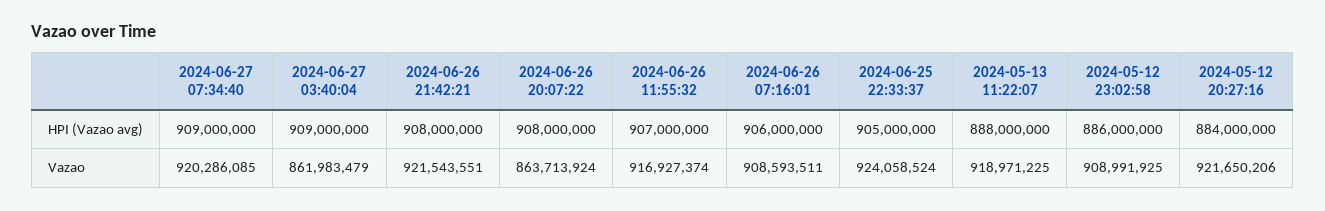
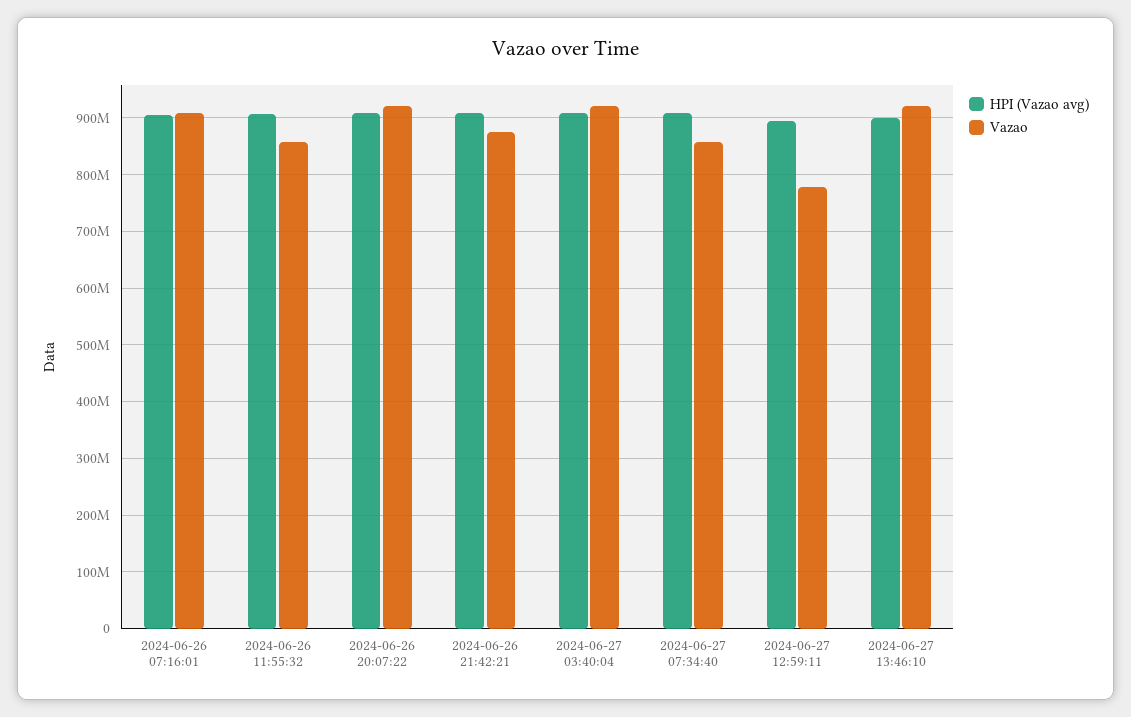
HPI (Vazao avg), 2024-06-25 22:33:37: 905000000 -> none
HPI (Vazao avg), 2024-05-13 11:22:07: 888000000 -> none
HPI (Vazao avg), 2024-05-12 23:02:58: 886000000 -> none
HPI (Vazao avg), 2024-05-12 20:27:16: 884000000 -> none
Vazao, 2024-06-27 07:34:40: 920286085 -> 860000000
Vazao, 2024-06-27 03:40:04: 861983479 -> 920000000
Vazao, 2024-06-26 21:42:21: 921543551 -> 880000000
Vazao, 2024-06-26 20:07:22: 863713924 -> 920000000
Vazao, 2024-06-26 11:55:32: 916927374 -> 860000000
Vazao, 2024-06-25 22:33:37: 924058524 -> none
Vazao, 2024-05-13 11:22:07: 918971225 -> none
Vazao, 2024-05-12 23:02:58: 908991925 -> none
Vazao, 2024-05-12 20:27:16: 921650206 -> none
HPI (Vazao avg), 2024-06-27 12:59:11: none -> 900000000
Vazao, 2024-06-27 12:59:11: none -> 780000000
HPI (Vazao avg), 2024-06-27 13:46:10: none -> 900000000
Vazao, 2024-06-27 13:46:10: none -> 920000000

